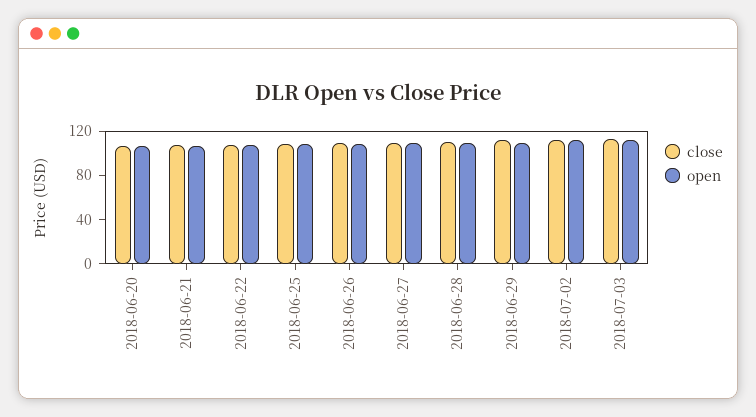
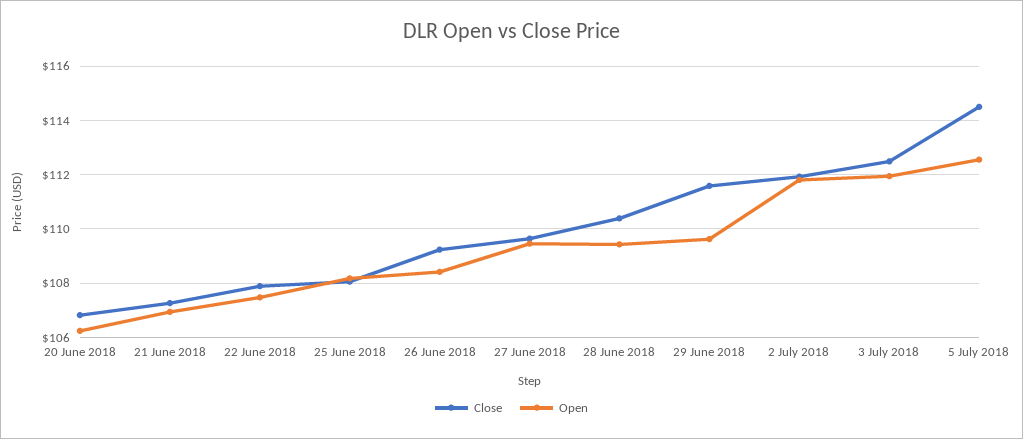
close, 5 July 2018: none -> 114.5
open, 5 July 2018: none -> 112.5

